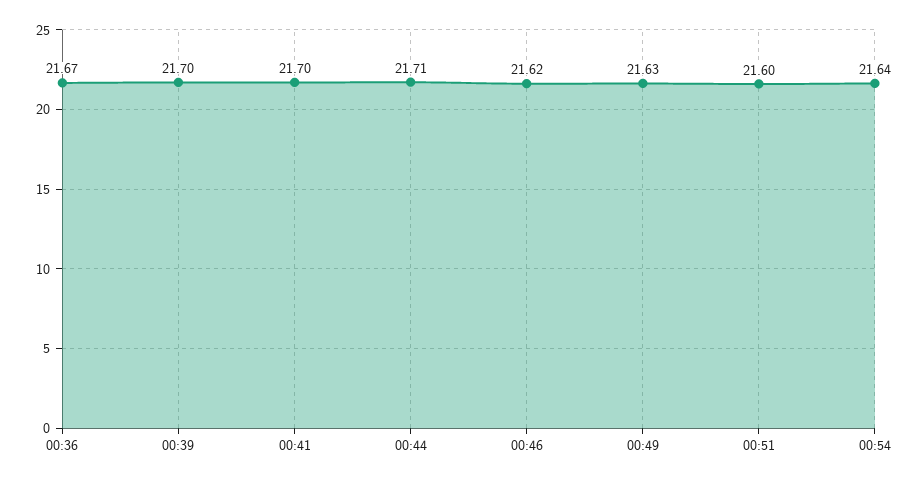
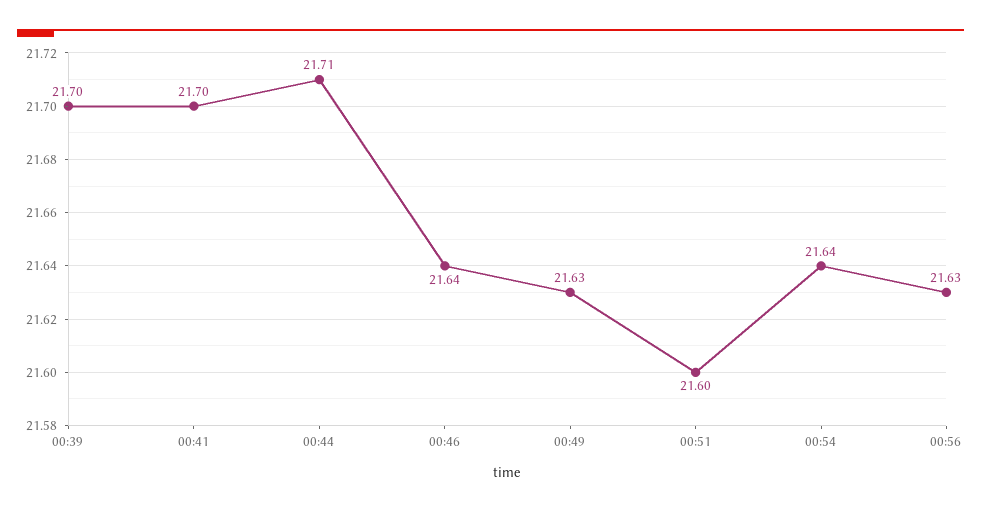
00:36: 21.67 -> none
00:46: 21.62 -> 21.64
00:56: none -> 21.63

